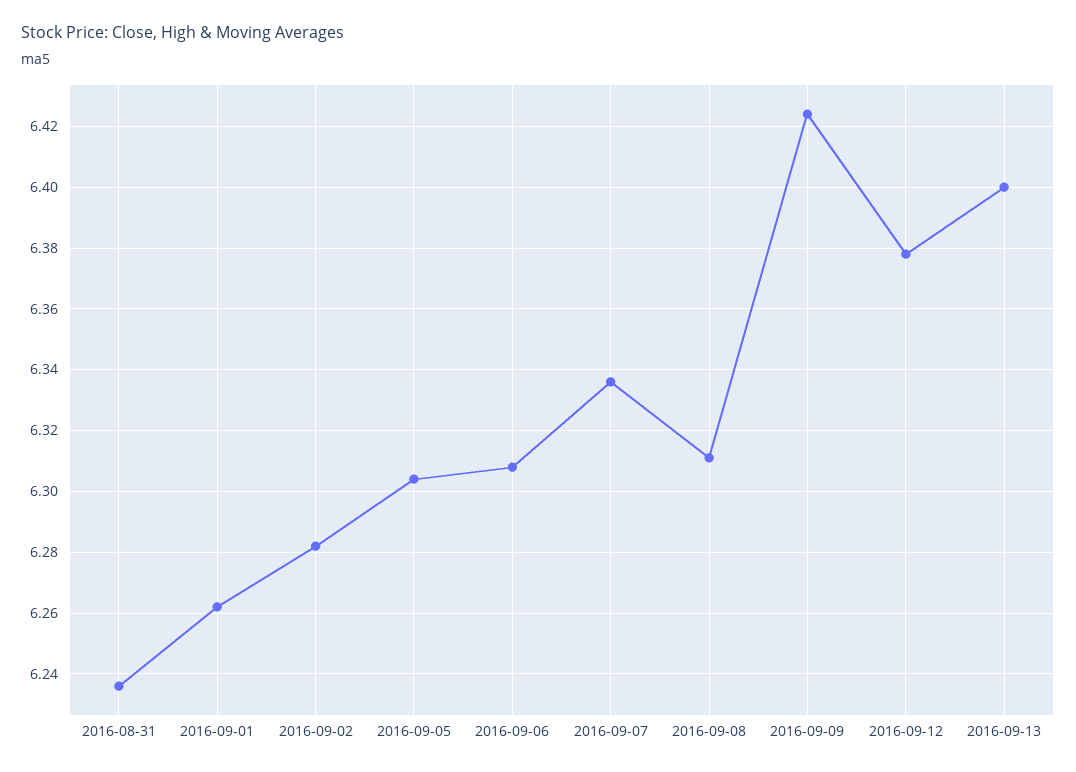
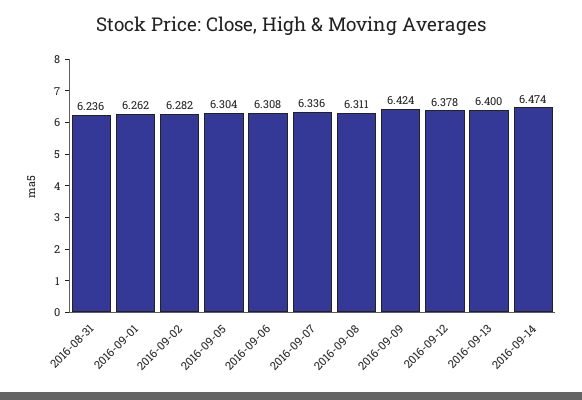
2016-09-14: none -> 6.474

